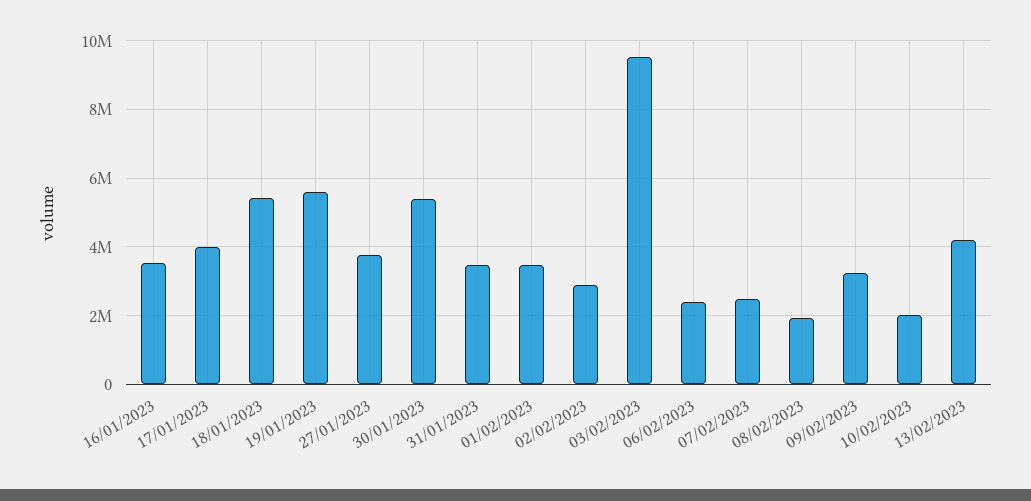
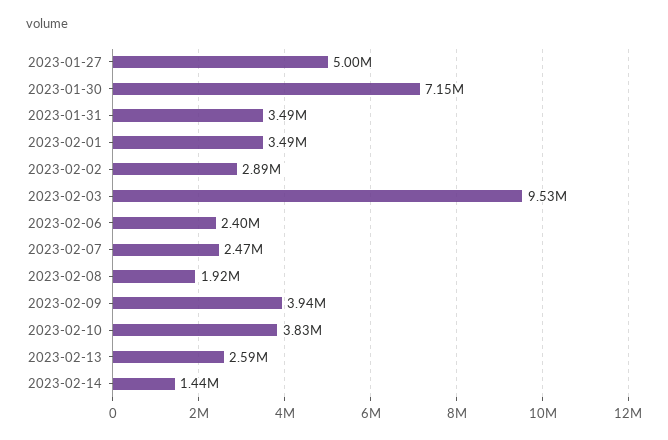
16/01/2023: 3600000 -> none
17/01/2023: 4000000 -> none
18/01/2023: 5400000 -> none
19/01/2023: 5600000 -> none
27/01/2023: 3800000 -> 5000000
30/01/2023: 5400000 -> 7150000
09/02/2023: 3200000 -> 3940000
10/02/2023: 2000000 -> 3830000
13/02/2023: 4200000 -> 2590000
2023-02-14: none -> 1440000

